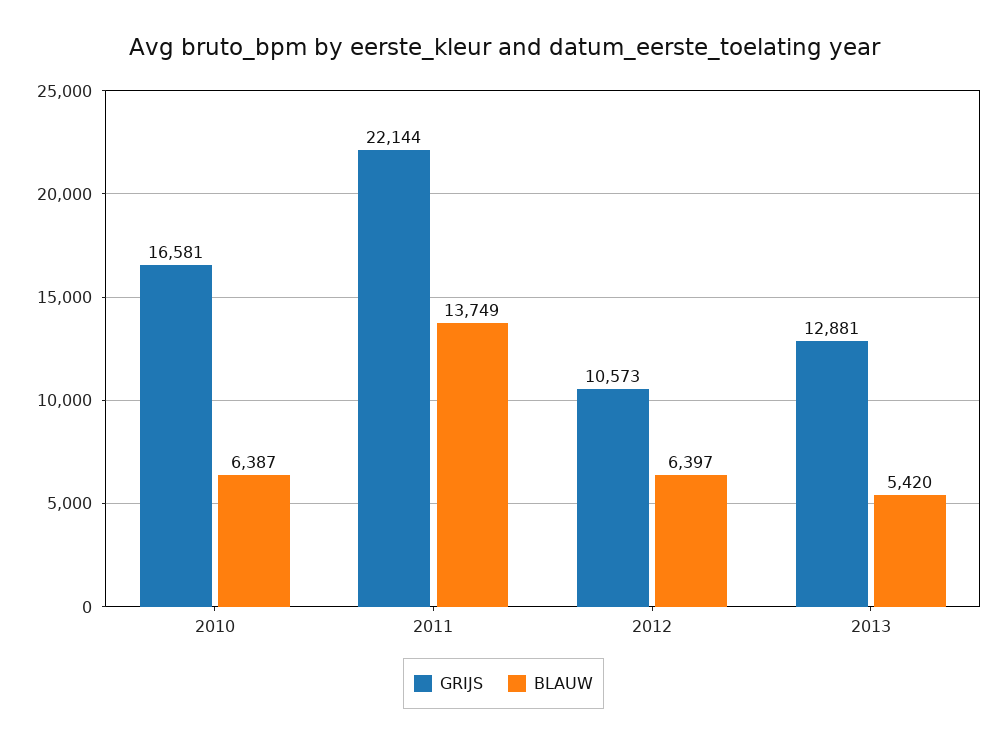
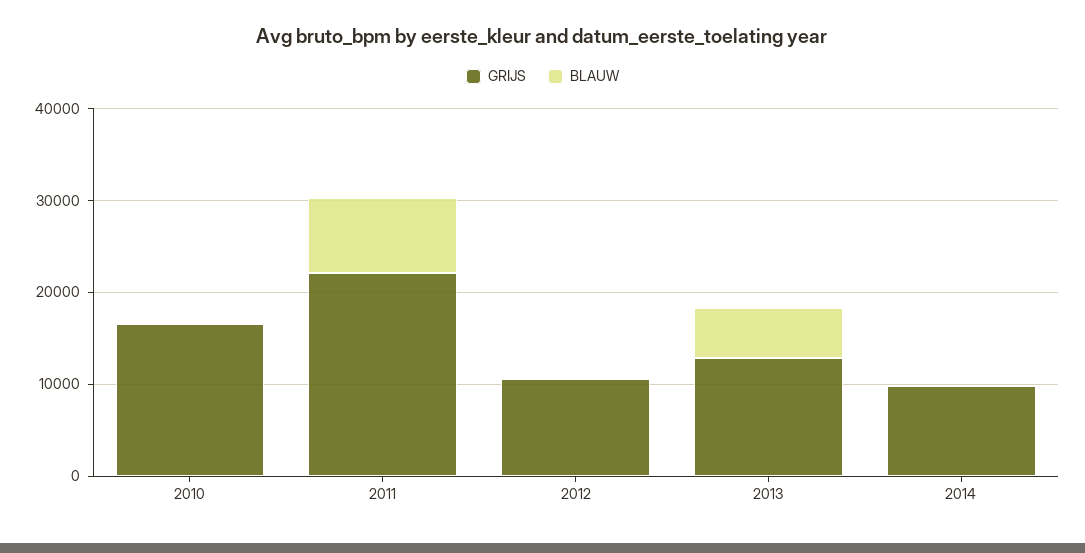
BLAUW, 2010: 6387 -> 0
BLAUW, 2011: 13749 -> 8000
BLAUW, 2012: 6397 -> 0
GRIJS, 2014: none -> 10000
BLAUW, 2014: none -> 0

